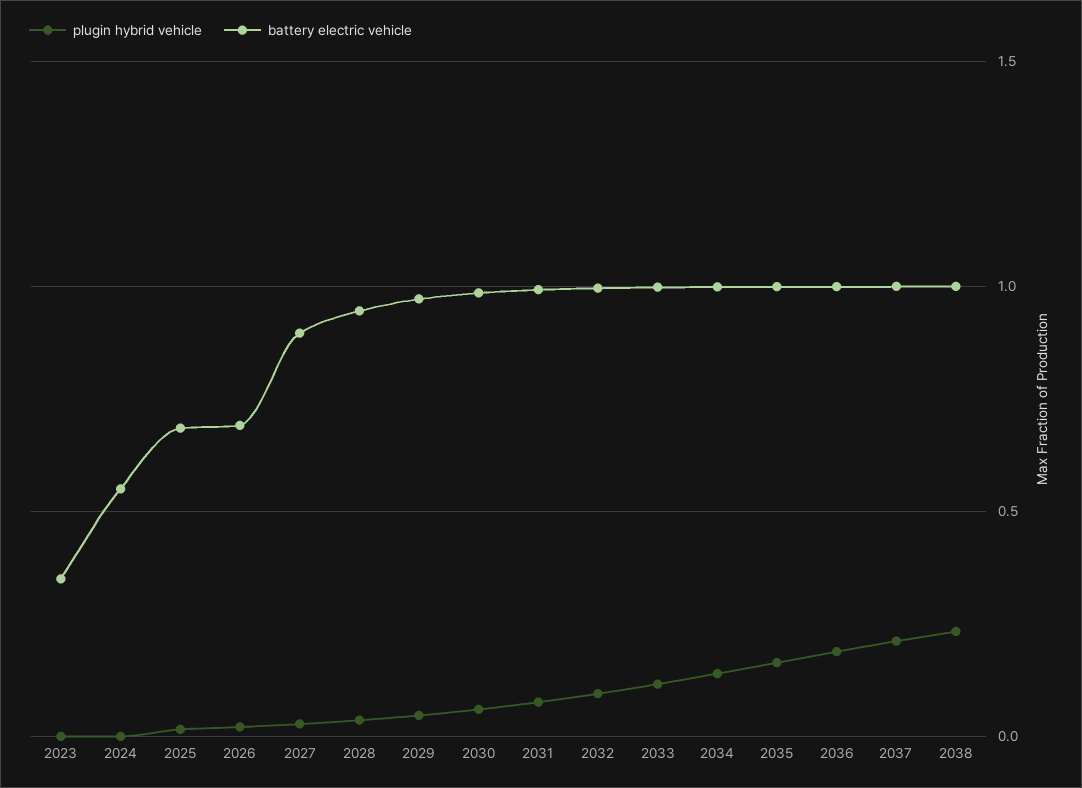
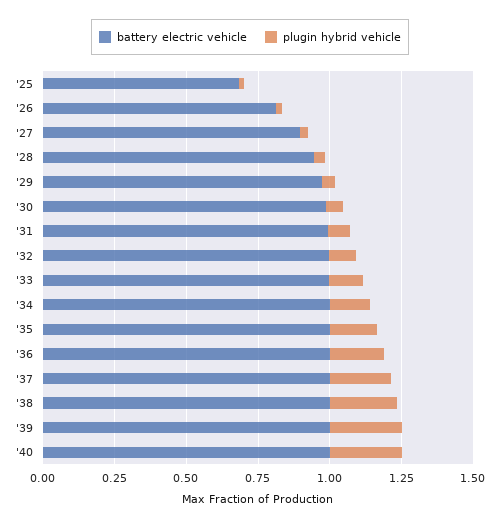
plugin hybrid vehicle, 2023: 0 -> none
battery electric vehicle, 2023: 0.35 -> none
plugin hybrid vehicle, 2024: 0 -> none
battery electric vehicle, 2024: 0.55 -> none
battery electric vehicle, 2026: 0.7 -> 0.8
battery electric vehicle, '39: none -> 1
plugin hybrid vehicle, '39: none -> 0.25
battery electric vehicle, '40: none -> 1
plugin hybrid vehicle, '40: none -> 0.25

